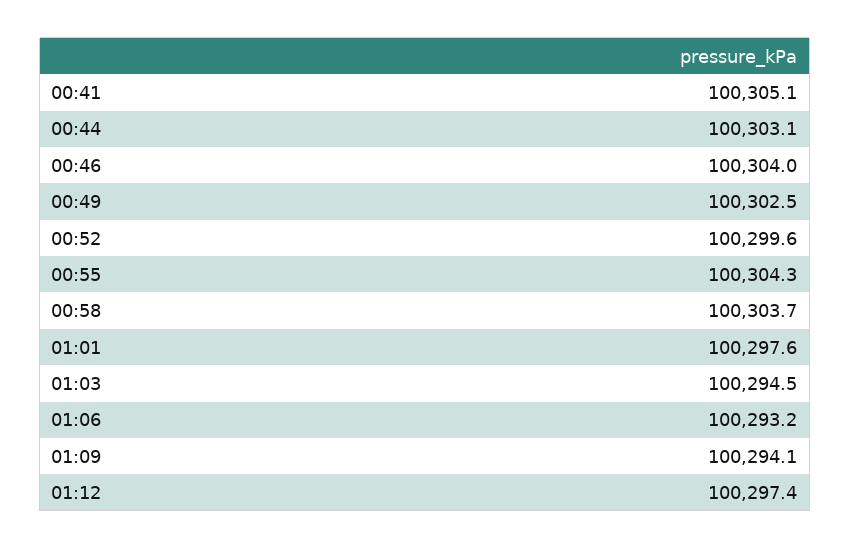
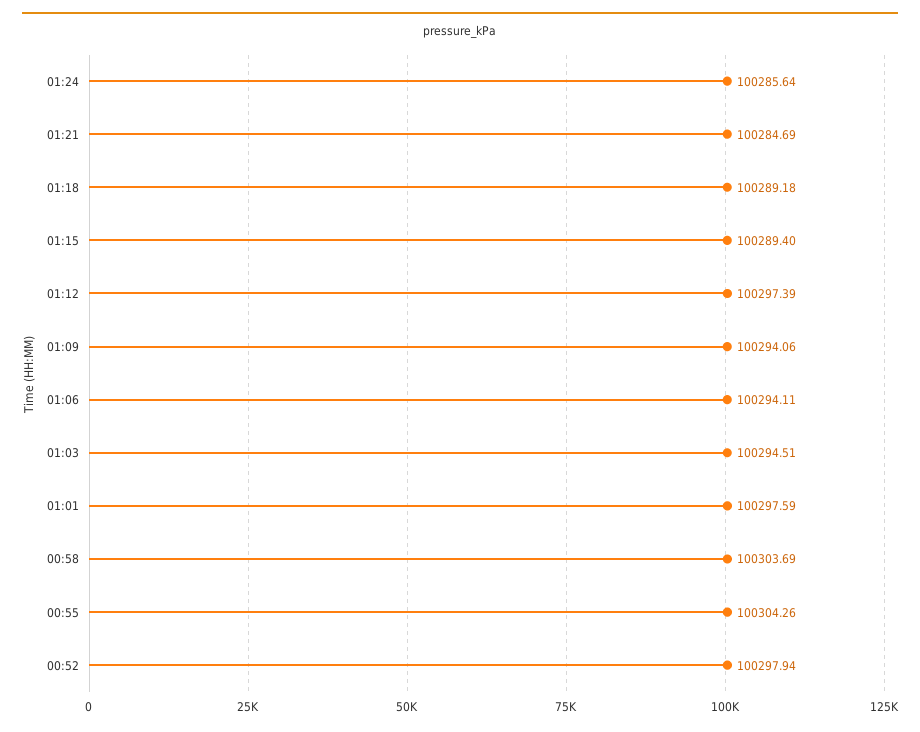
00:41: 100305.1 -> none
00:44: 100303.1 -> none
00:46: 100304 -> none
00:49: 100302.5 -> none
00:52: 100299.6 -> 100297.94
01:06: 100293.2 -> 100294.11
01:24: none -> 100285.64
01:21: none -> 100284.69
01:18: none -> 100289.18
01:15: none -> 100289.4

